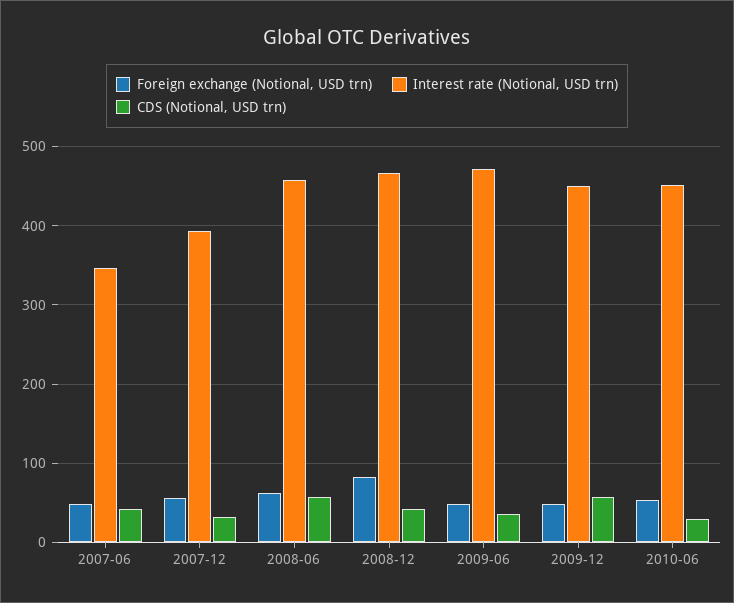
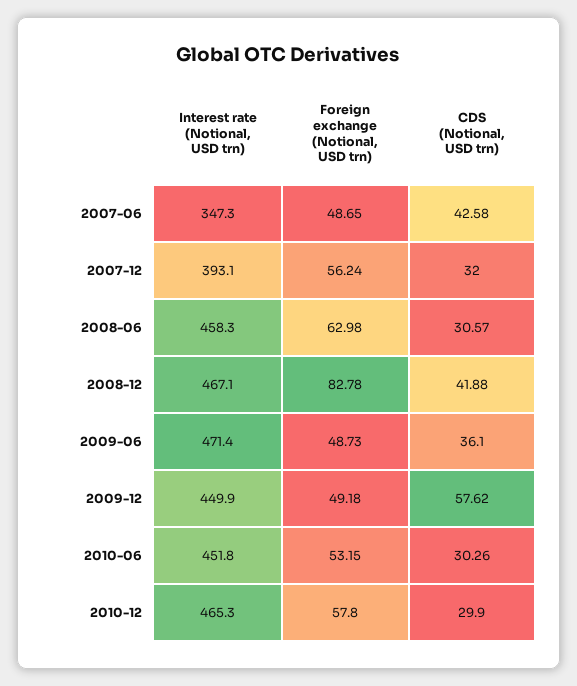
CDS (Notional, USD trn), 2008-06: 60 -> 30.57
Interest rate (Notional, USD trn), 2010-12: none -> 465.3
Foreign exchange (Notional, USD trn), 2010-12: none -> 57.8
CDS (Notional, USD trn), 2010-12: none -> 29.9

